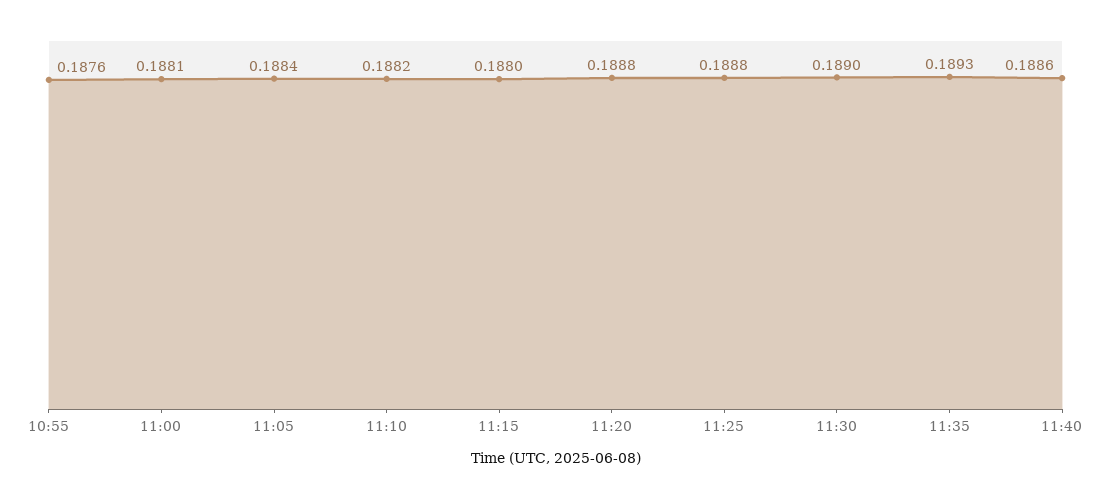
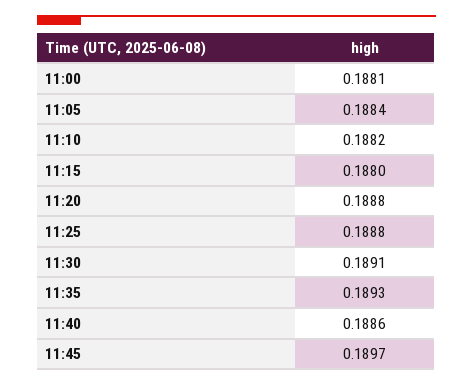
10:55: 0.1876 -> none
11:30: 0.189 -> 0.1891
11:45: none -> 0.1897

